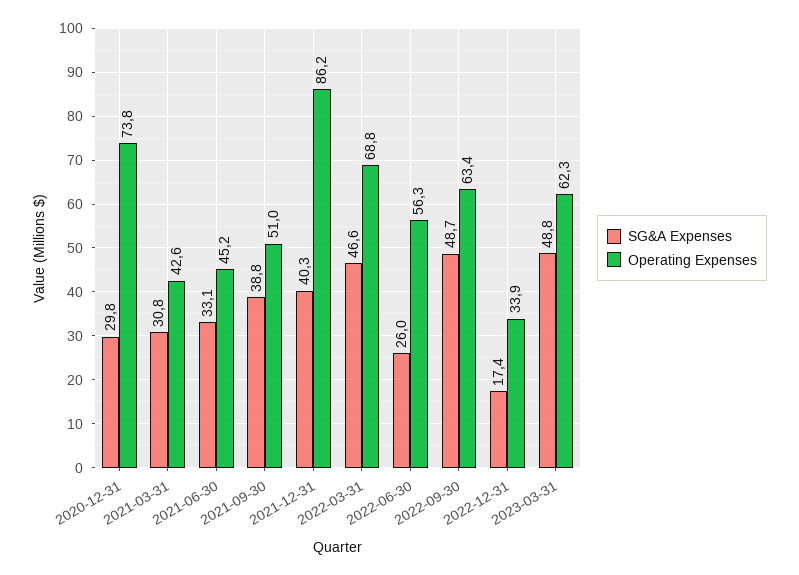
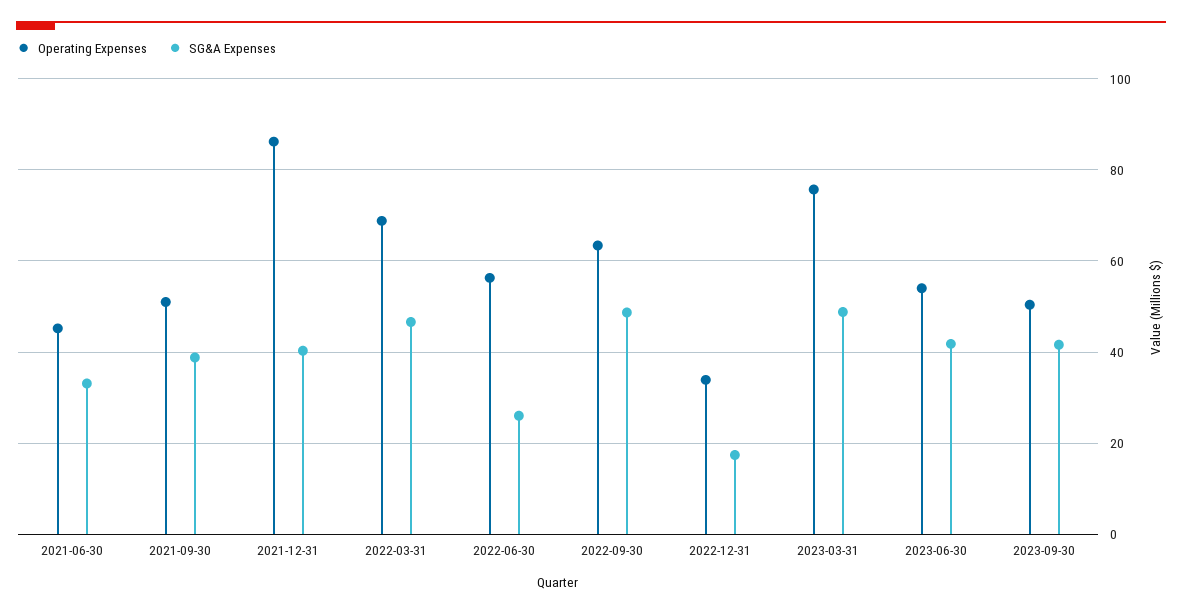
SG&A Expenses, 2020-12-31: 29.8 -> none
Operating Expenses, 2020-12-31: 73.8 -> none
SG&A Expenses, 2021-03-31: 30.8 -> none
Operating Expenses, 2021-03-31: 42.6 -> none
Operating Expenses, 2023-03-31: 62.3 -> 76
Operating Expenses, 2023-06-30: none -> 54
SG&A Expenses, 2023-06-30: none -> 42
Operating Expenses, 2023-09-30: none -> 50
SG&A Expenses, 2023-09-30: none -> 42

